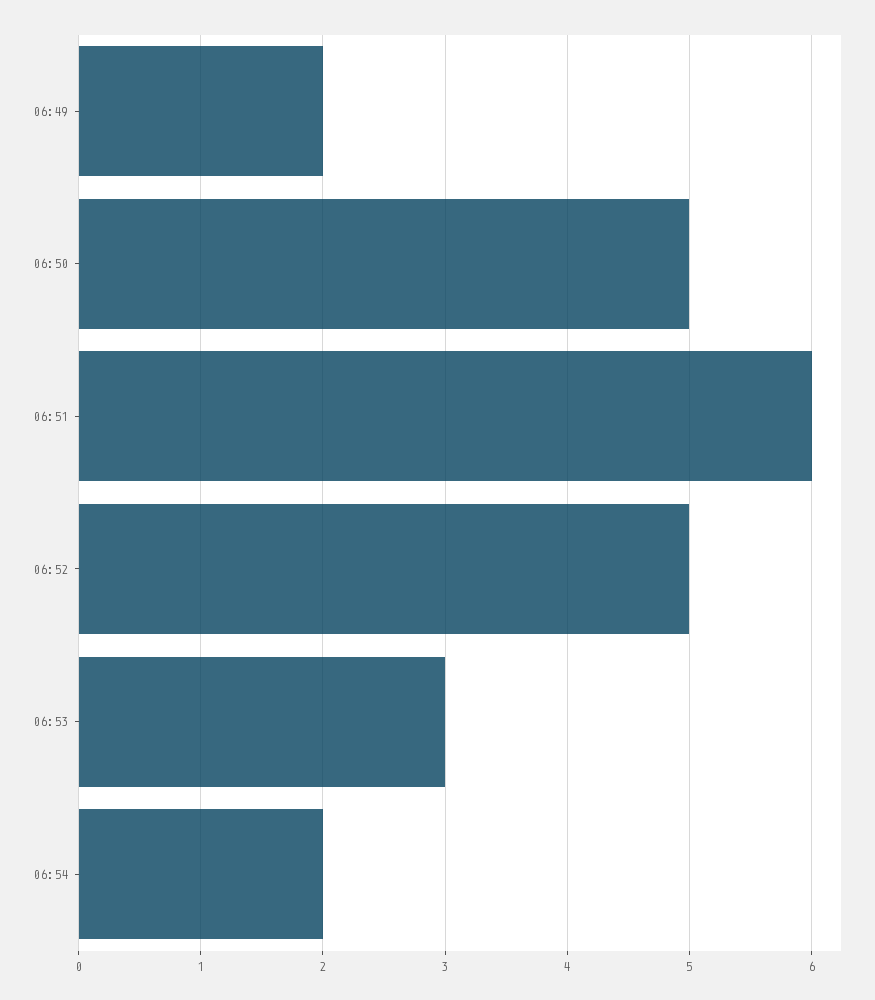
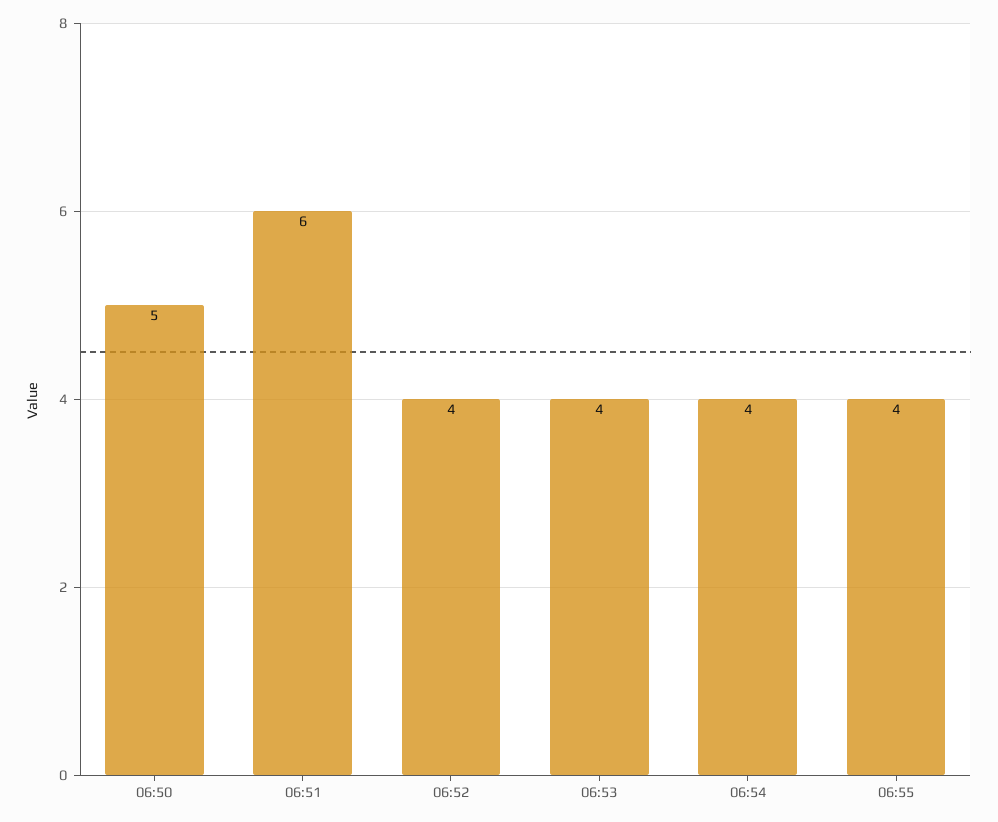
06:49: 2 -> none
06:52: 5 -> 4
06:53: 3 -> 4
06:54: 2 -> 4
06:55: none -> 4

